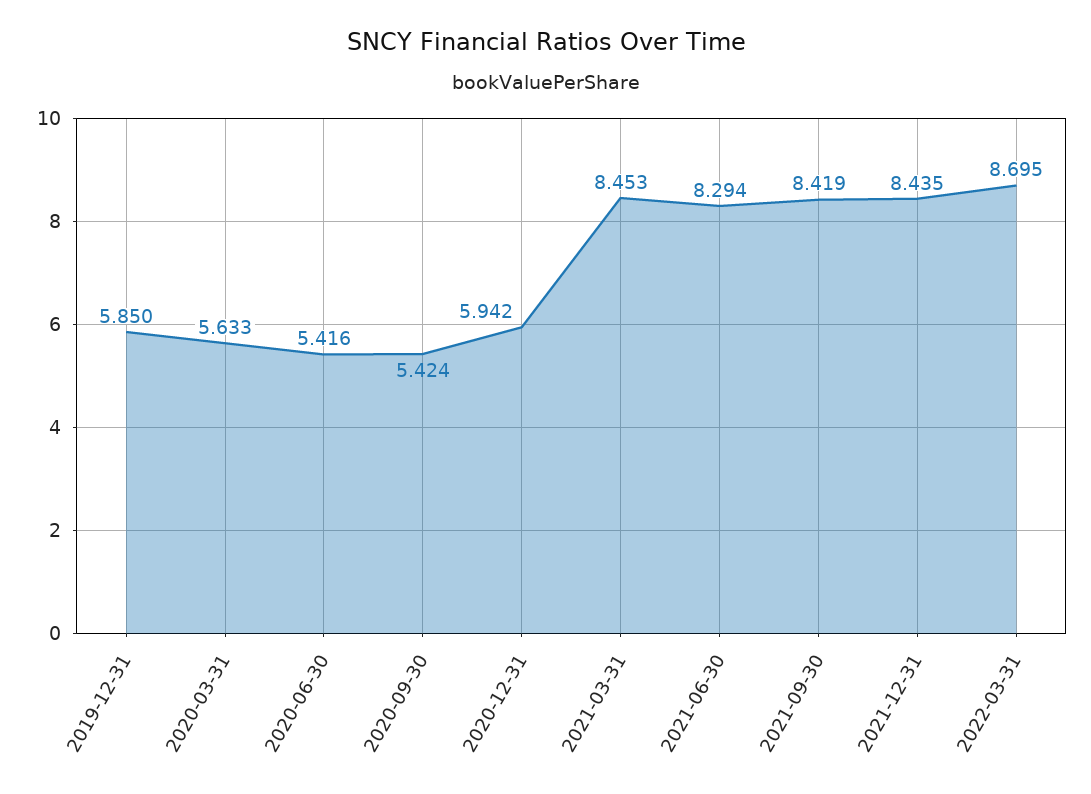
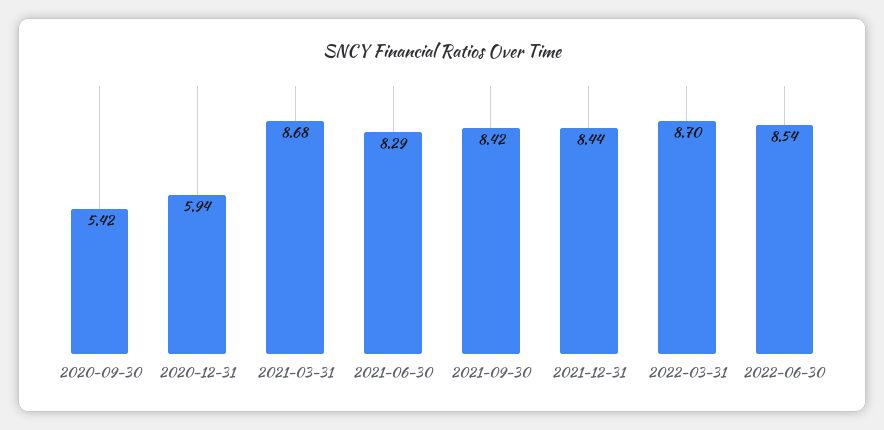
2019-12-31: 5.85 -> none
2020-03-31: 5.633 -> none
2020-06-30: 5.416 -> none
2021-03-31: 8.453 -> 8.68
2022-06-30: none -> 8.54

